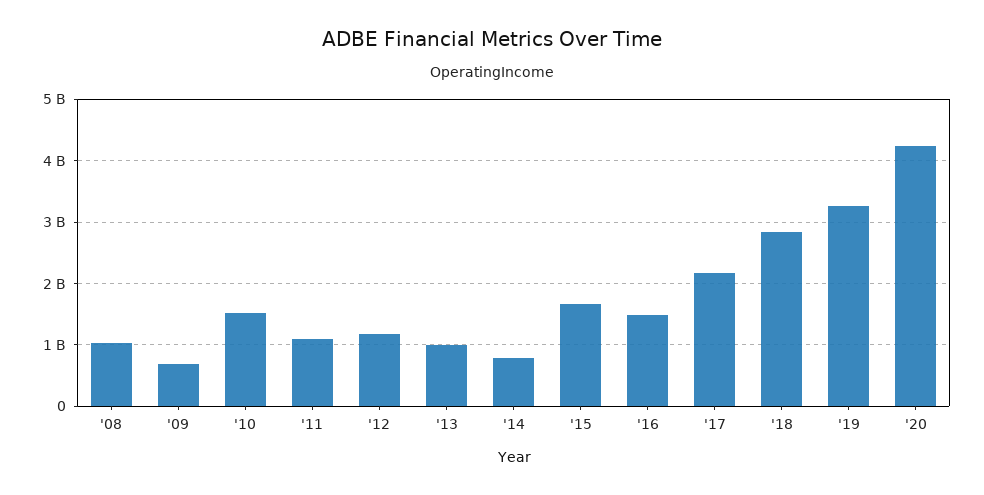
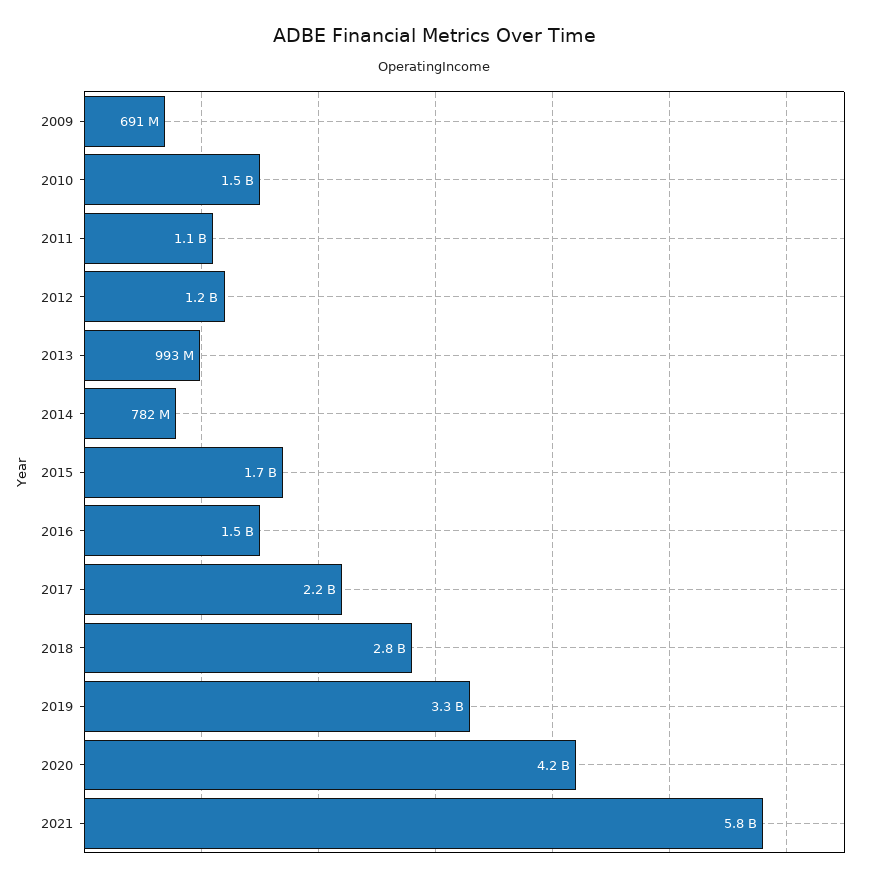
'08: 1000000000 -> none
2021: none -> 5800000000

